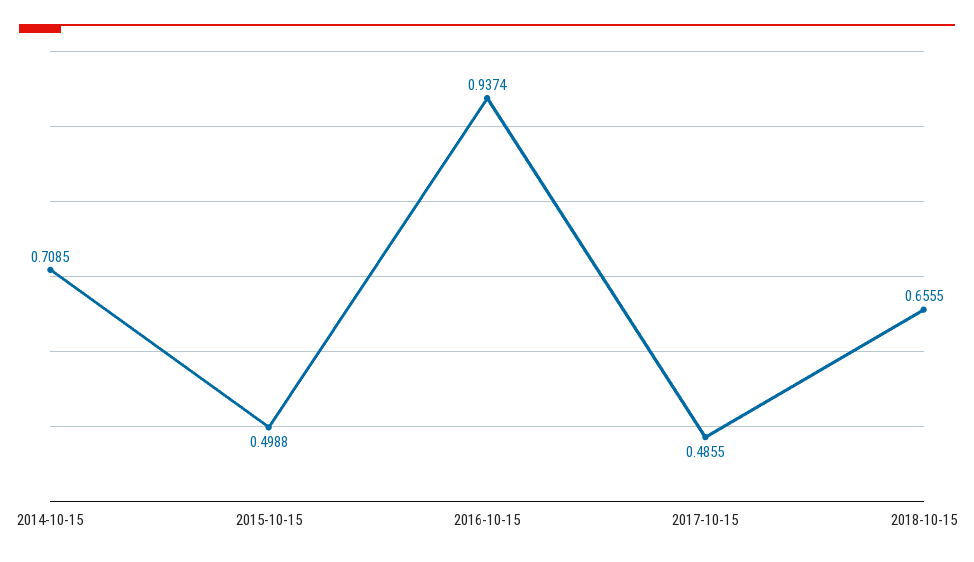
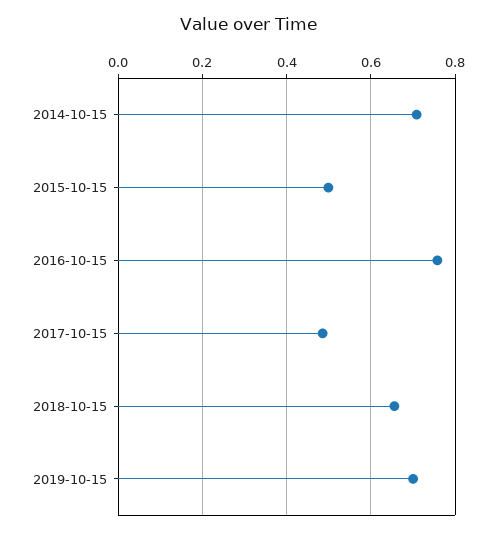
2016-10-15: 0.9374 -> 0.76
2019-10-15: none -> 0.7

